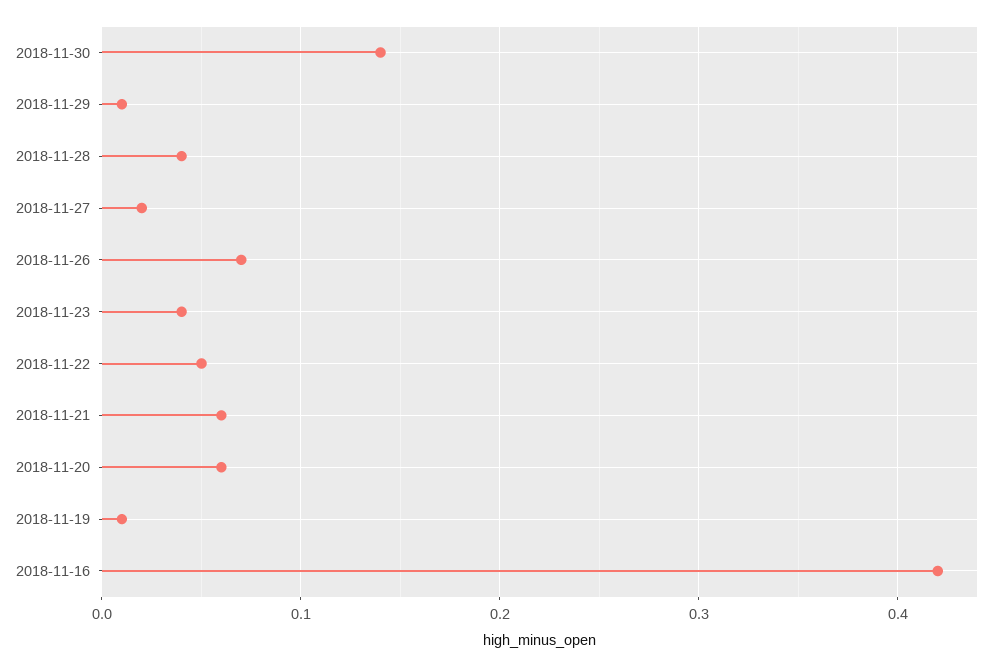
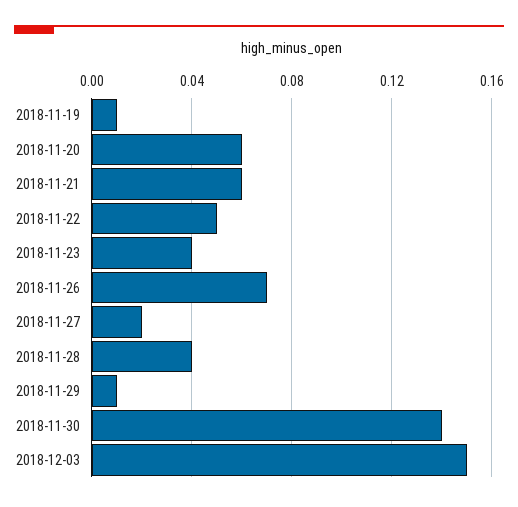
2018-11-16: 0.42 -> none
2018-12-03: none -> 0.15

